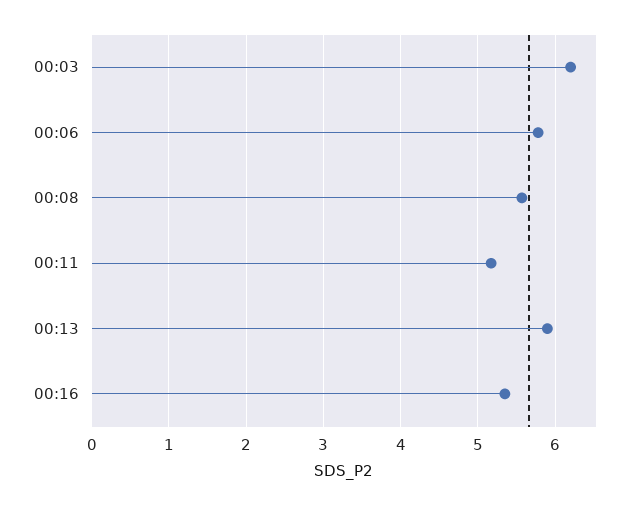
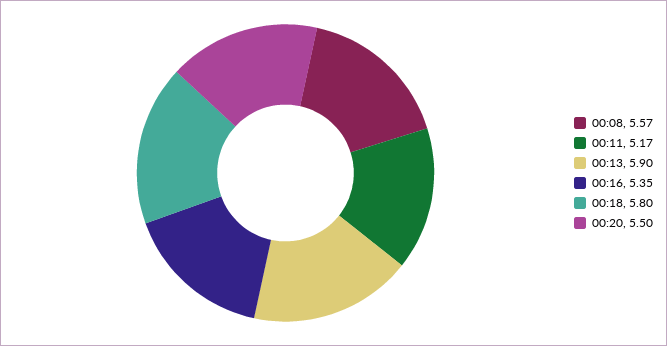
00:03: 6.2 -> none
00:06: 5.8 -> none
00:18: none -> 5.8
00:20: none -> 5.5

